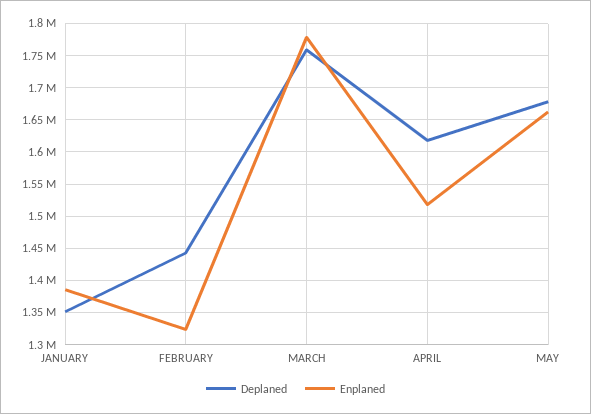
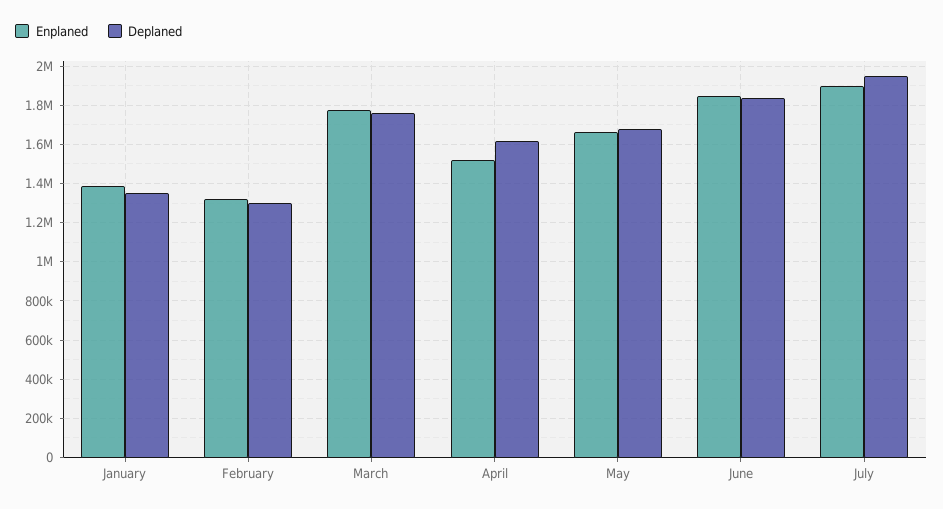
Deplaned, FEBRUARY: 1440000 -> 1300000
Enplaned, June: none -> 1850000
Deplaned, June: none -> 1850000
Enplaned, July: none -> 1900000
Deplaned, July: none -> 1950000

